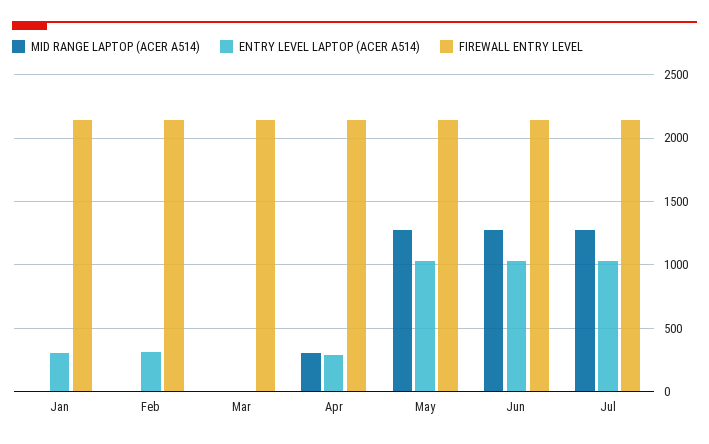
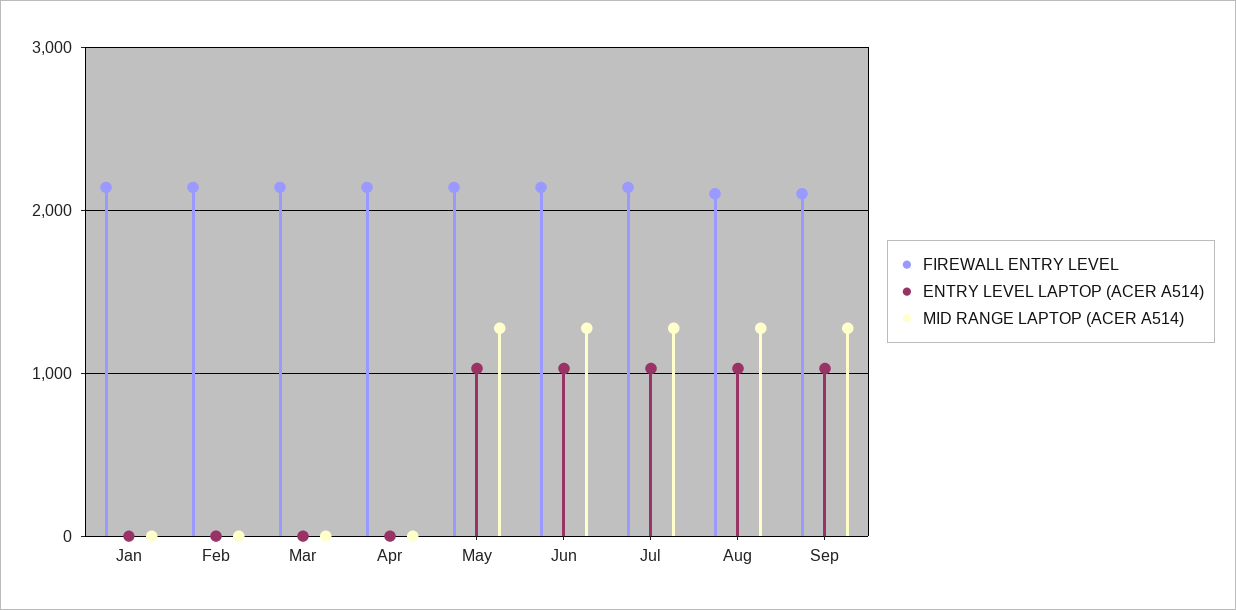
ENTRY LEVEL LAPTOP (ACER A514), Jan: 300 -> 0
ENTRY LEVEL LAPTOP (ACER A514), Feb: 300 -> 0
MID RANGE LAPTOP (ACER A514), Apr: 300 -> 0
ENTRY LEVEL LAPTOP (ACER A514), Apr: 300 -> 0
FIREWALL ENTRY LEVEL, Aug: none -> 2100
ENTRY LEVEL LAPTOP (ACER A514), Aug: none -> 1000
MID RANGE LAPTOP (ACER A514), Aug: none -> 1300
FIREWALL ENTRY LEVEL, Sep: none -> 2100
ENTRY LEVEL LAPTOP (ACER A514), Sep: none -> 1000
MID RANGE LAPTOP (ACER A514), Sep: none -> 1300

